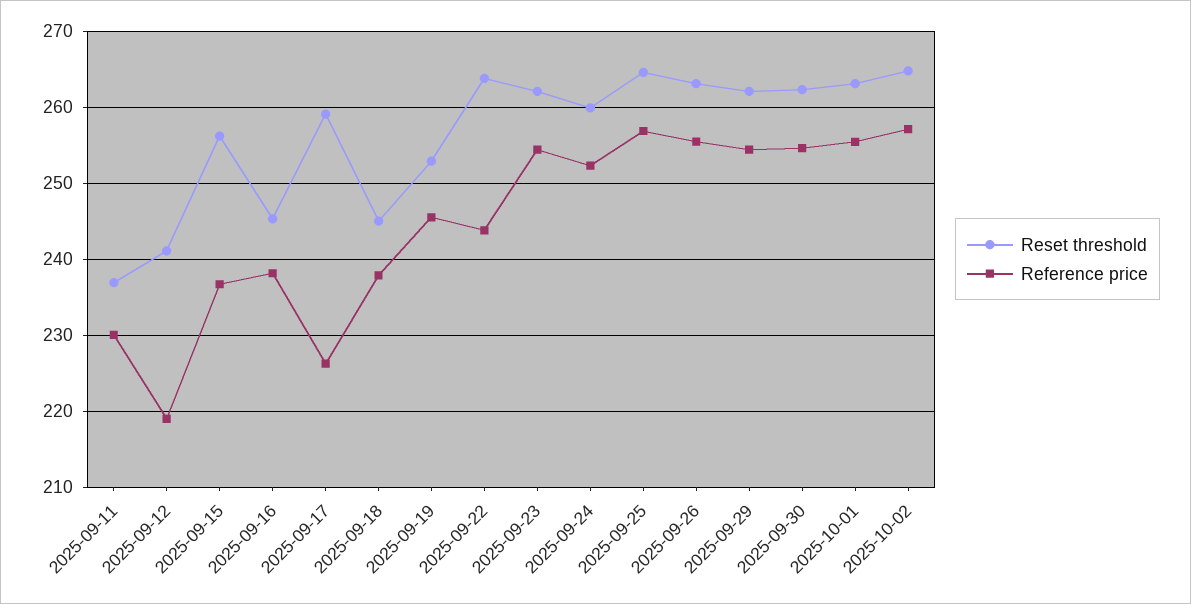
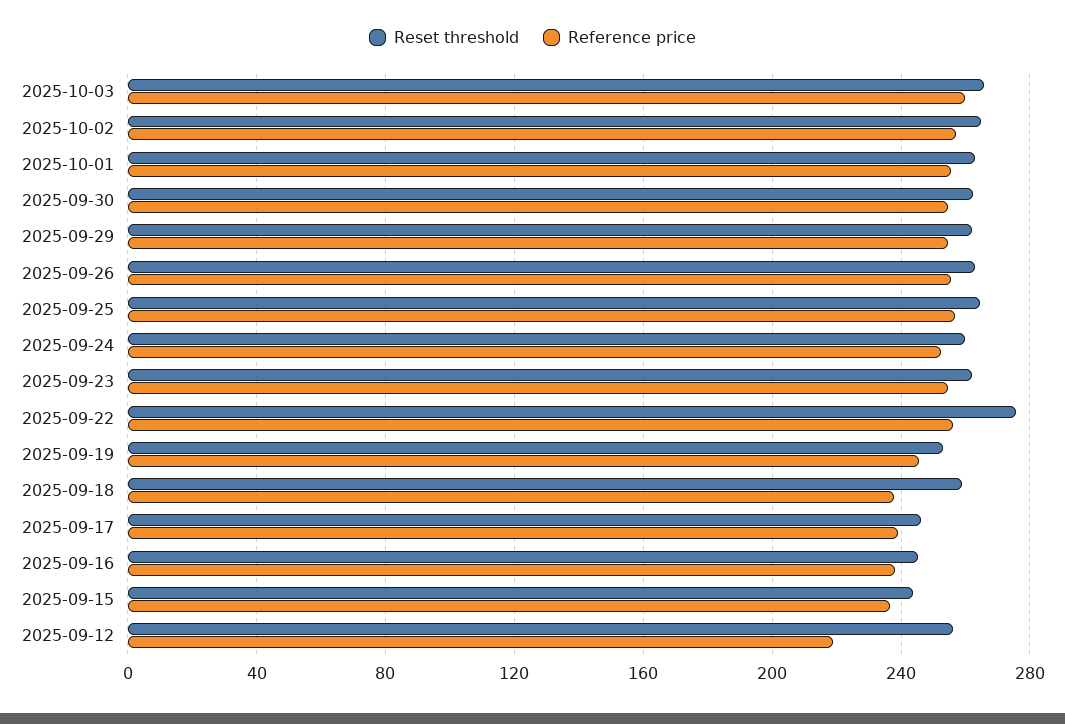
Reset threshold, 2025-09-11: 237 -> none
Reference price, 2025-09-11: 230 -> none
Reset threshold, 2025-09-12: 241 -> 255
Reset threshold, 2025-09-15: 256 -> 245
Reset threshold, 2025-09-17: 259 -> 245
Reference price, 2025-09-17: 226 -> 240
Reset threshold, 2025-09-18: 245 -> 260
Reset threshold, 2025-09-22: 264 -> 275
Reference price, 2025-09-22: 244 -> 255
Reset threshold, 2025-10-03: none -> 265
Reference price, 2025-10-03: none -> 260

